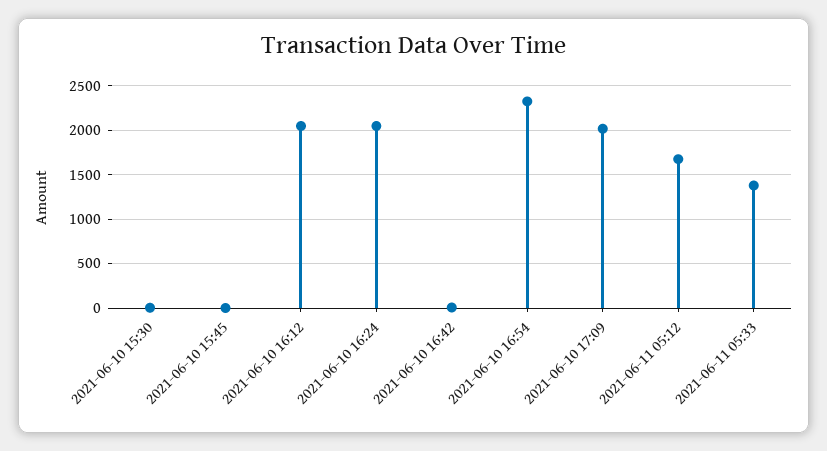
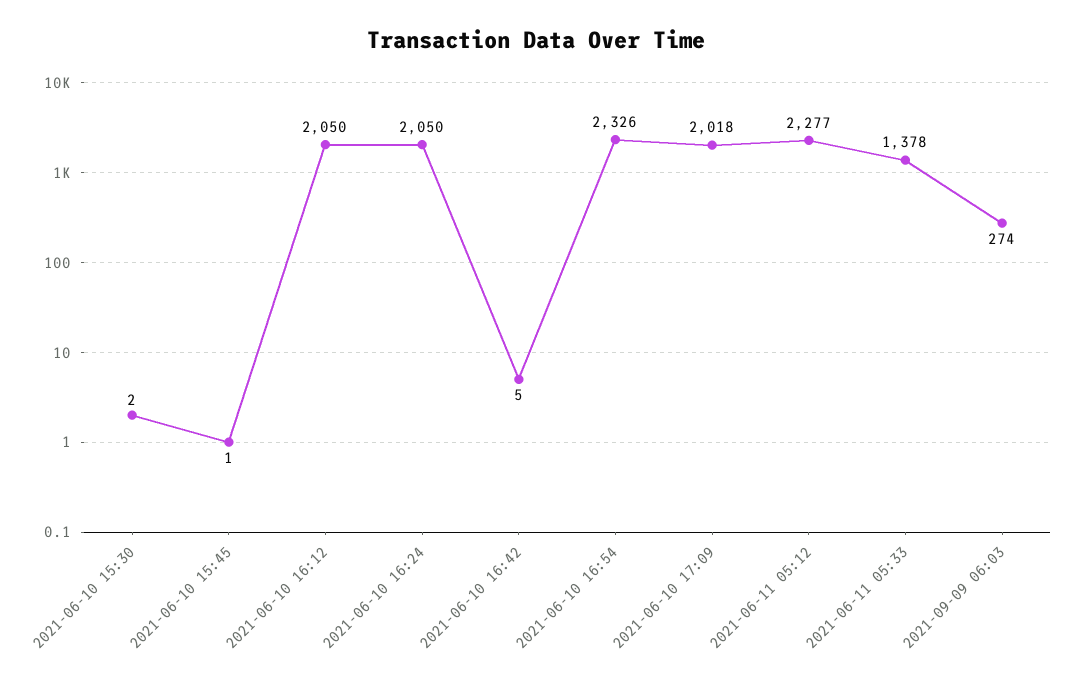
2021-06-11 05:12: 1700 -> 2277
2021-09-09 06:03: none -> 274

